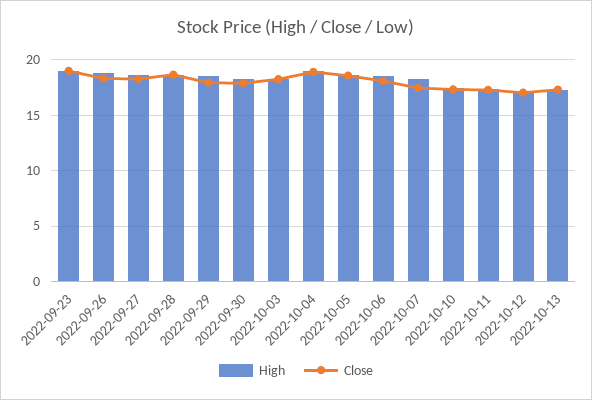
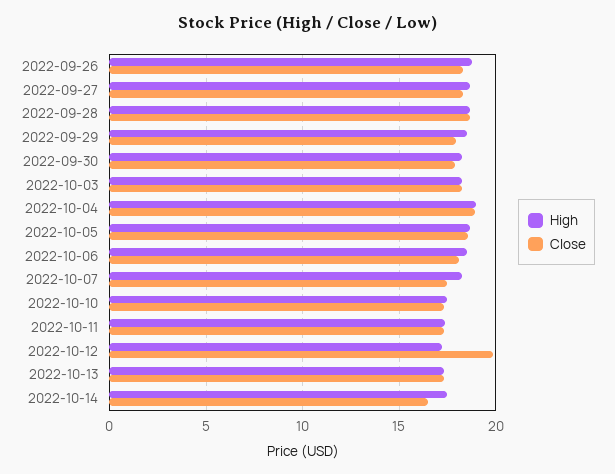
High, 2022-09-23: 19 -> none
Close, 2022-09-23: 19 -> none
Close, 2022-10-12: 17 -> 20
High, 2022-10-14: none -> 17.5
Close, 2022-10-14: none -> 16.5

